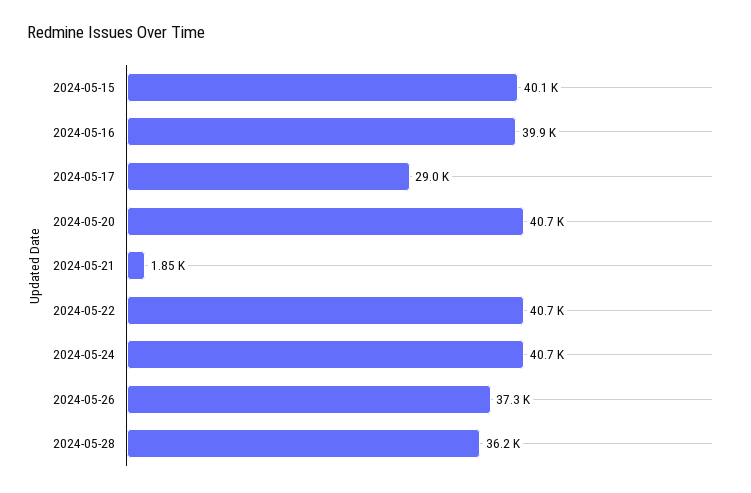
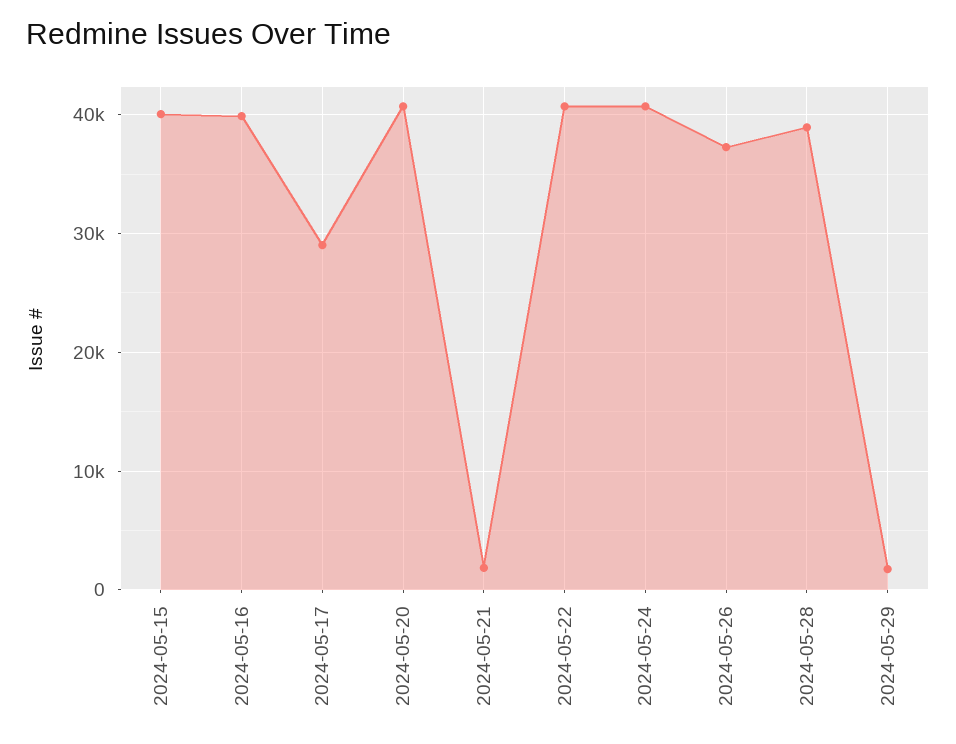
2024-05-28: 36200 -> 39000
2024-05-29: none -> 2000

